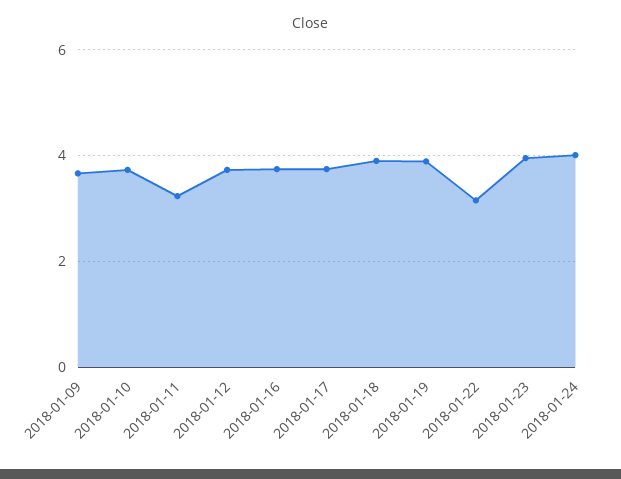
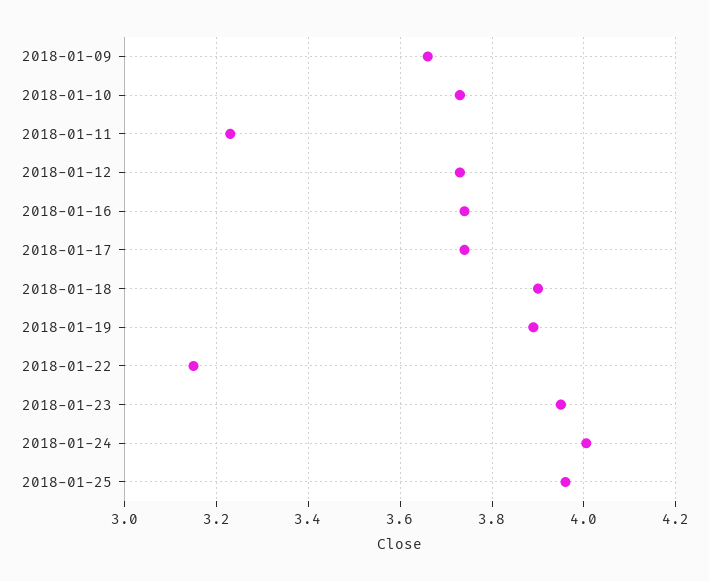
2018-01-25: none -> 3.96

